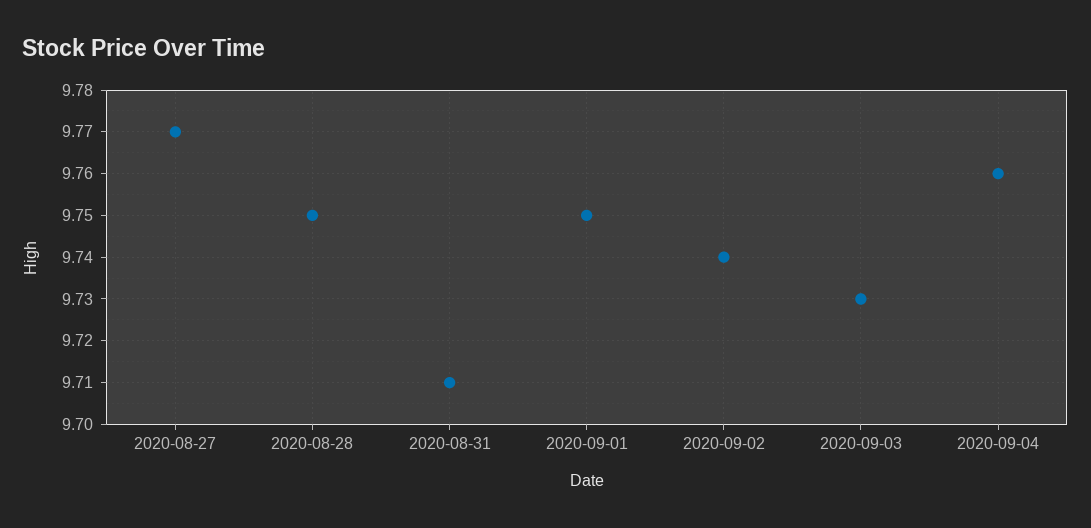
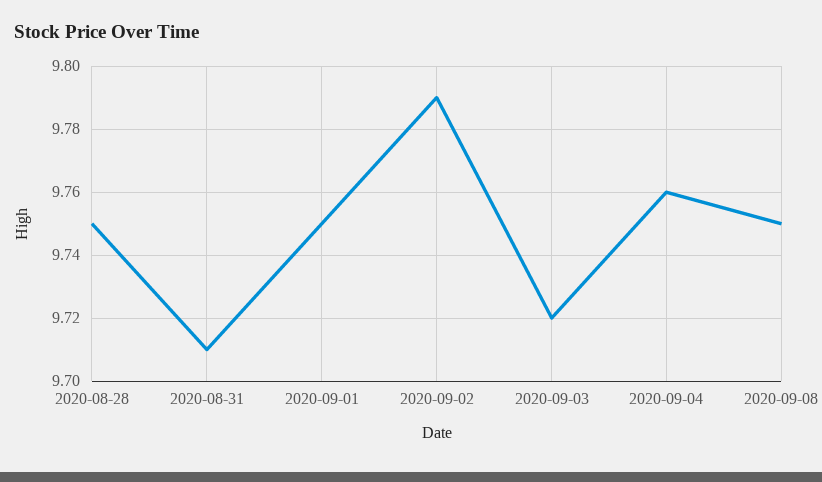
2020-08-27: 9.77 -> none
2020-09-02: 9.74 -> 9.79
2020-09-03: 9.73 -> 9.72
2020-09-08: none -> 9.75

